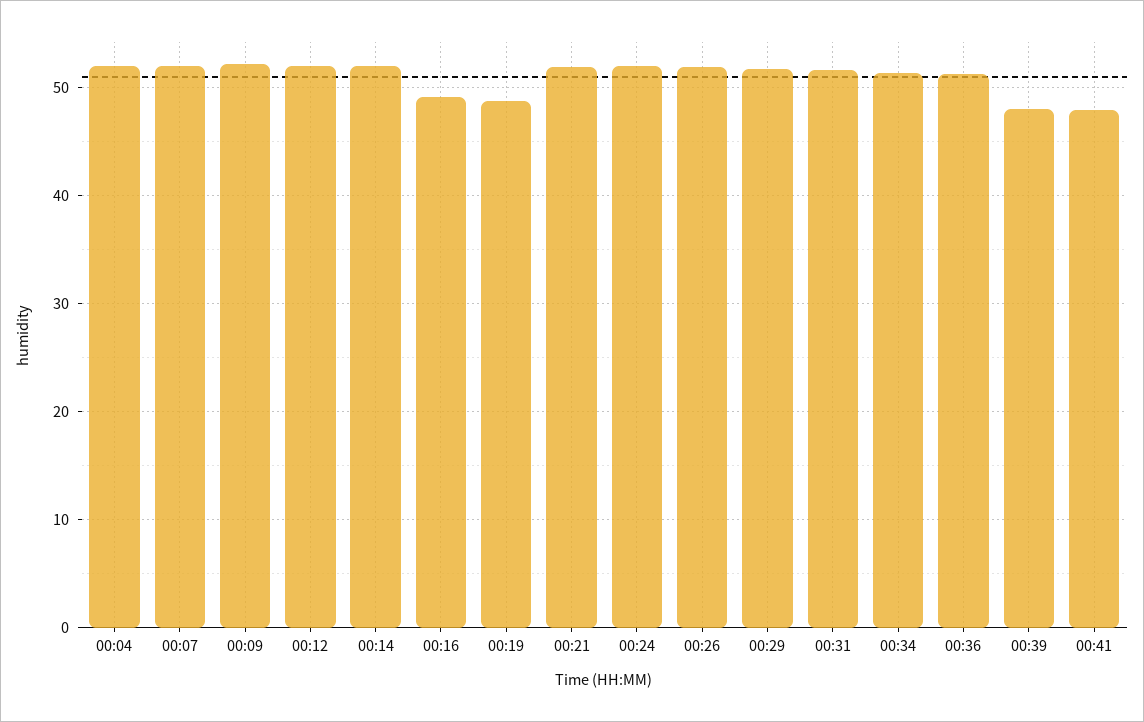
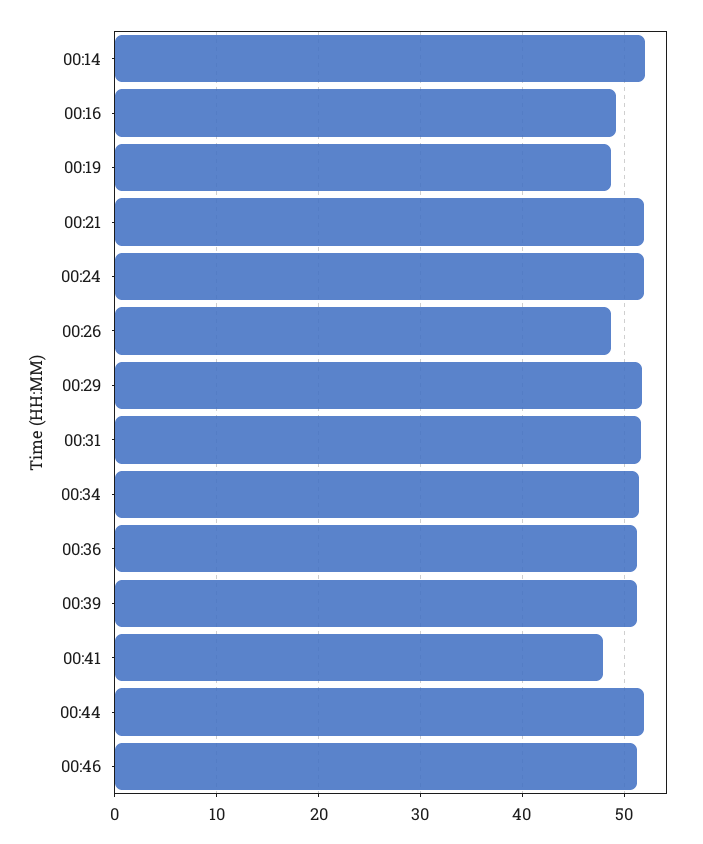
00:04: 52 -> none
00:07: 52 -> none
00:09: 52 -> none
00:12: 52 -> none
00:26: 52 -> 49
00:39: 48 -> 51
00:44: none -> 52
00:46: none -> 51

